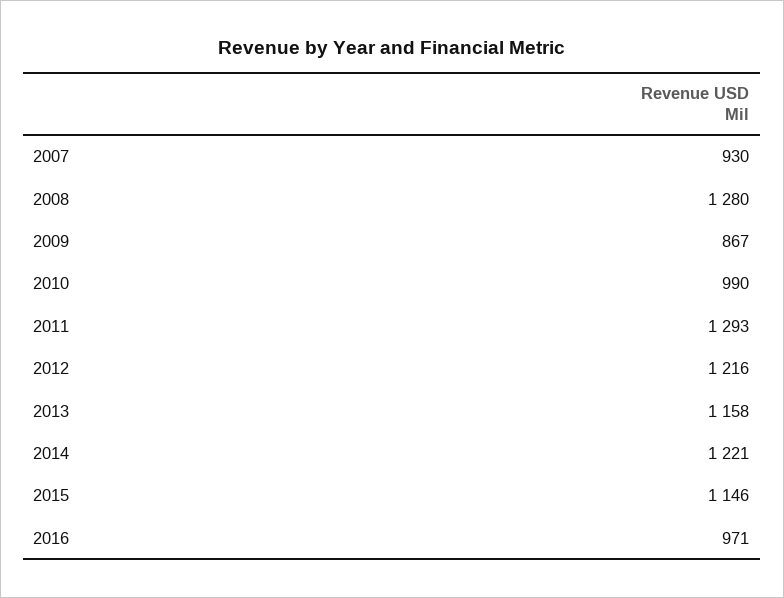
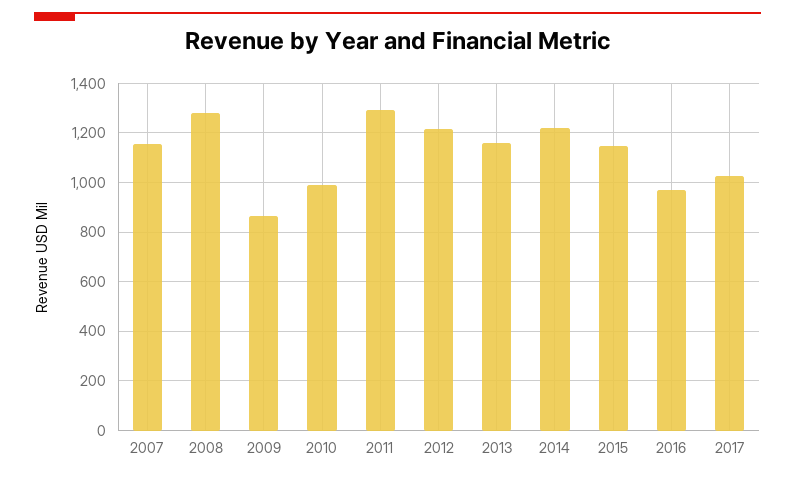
2007: 930 -> 1150
2017: none -> 1025

